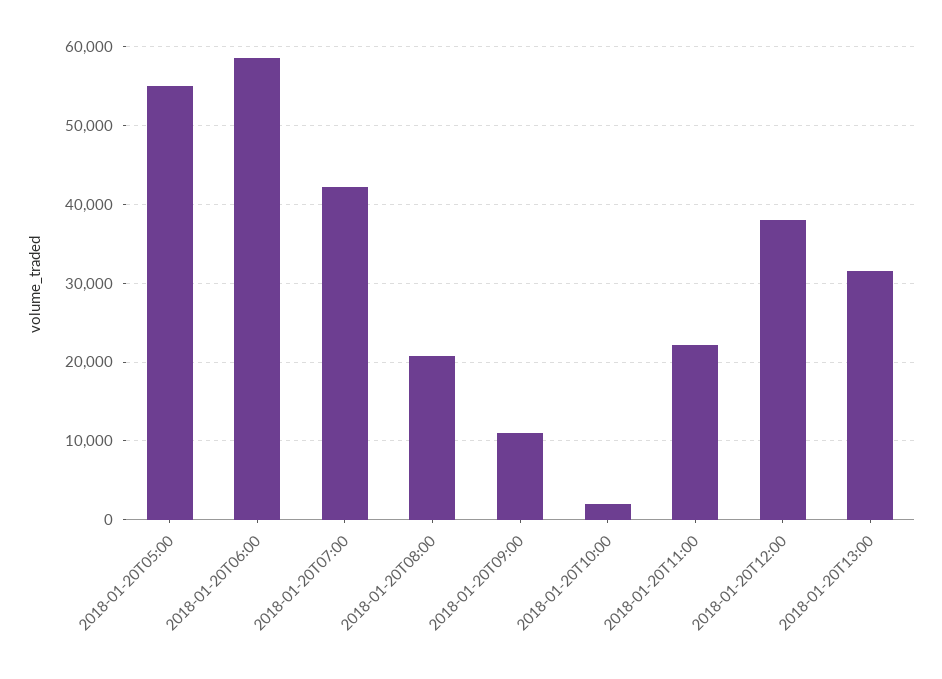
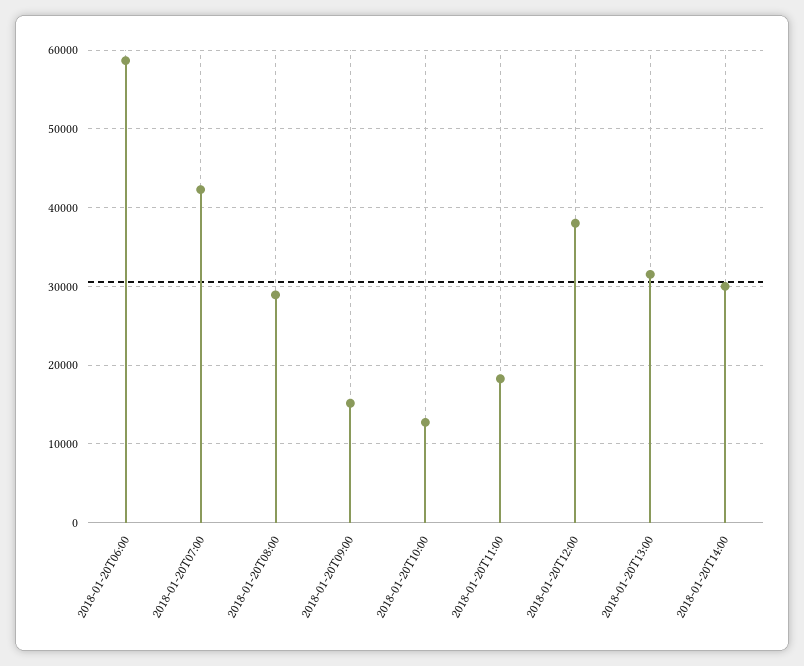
2018-01-20T05:00: 55000 -> none
2018-01-20T08:00: 21000 -> 29000
2018-01-20T09:00: 11000 -> 15000
2018-01-20T10:00: 2000 -> 13000
2018-01-20T11:00: 22000 -> 18000
2018-01-20T14:00: none -> 30000

